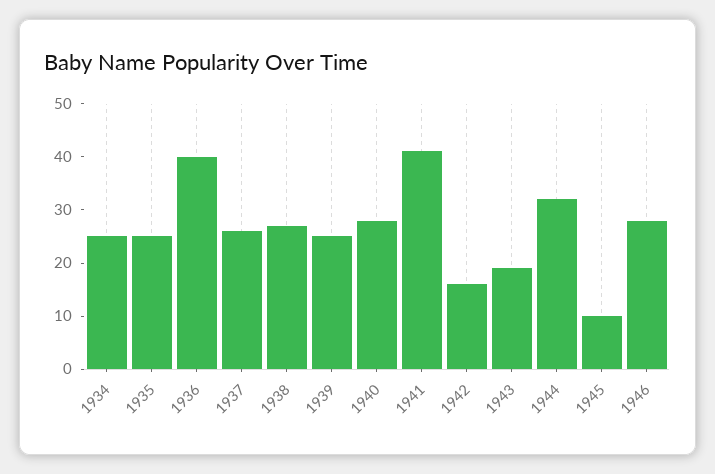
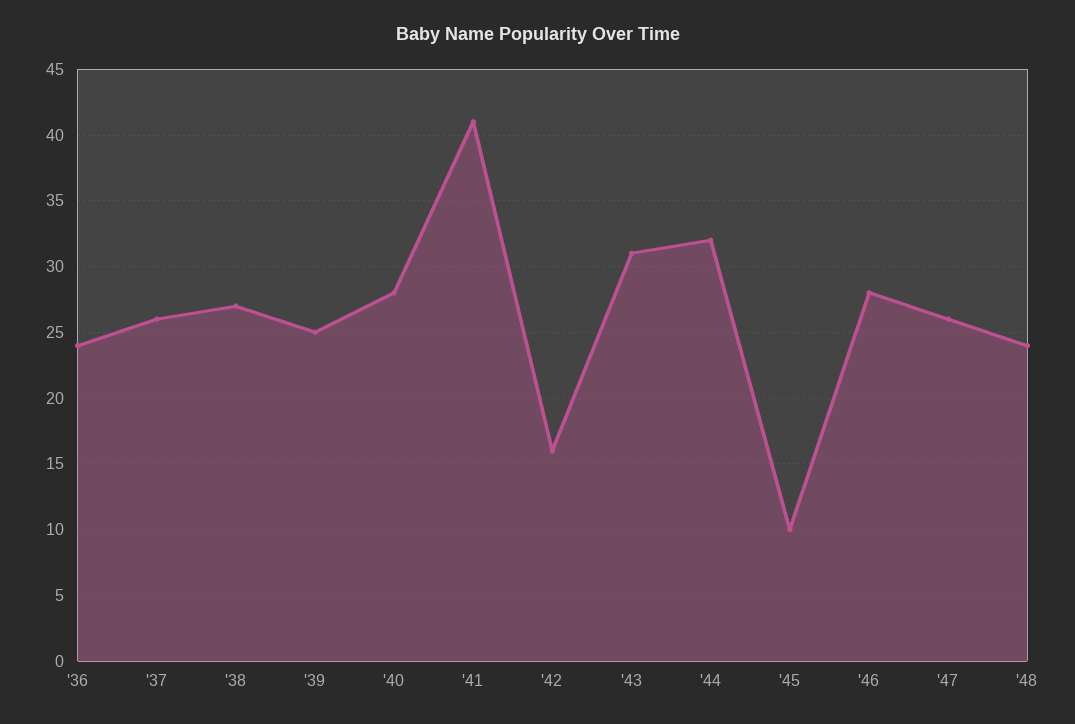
1934: 25 -> none
1935: 25 -> none
1936: 40 -> 24
1943: 20 -> 31
'47: none -> 26
'48: none -> 24

